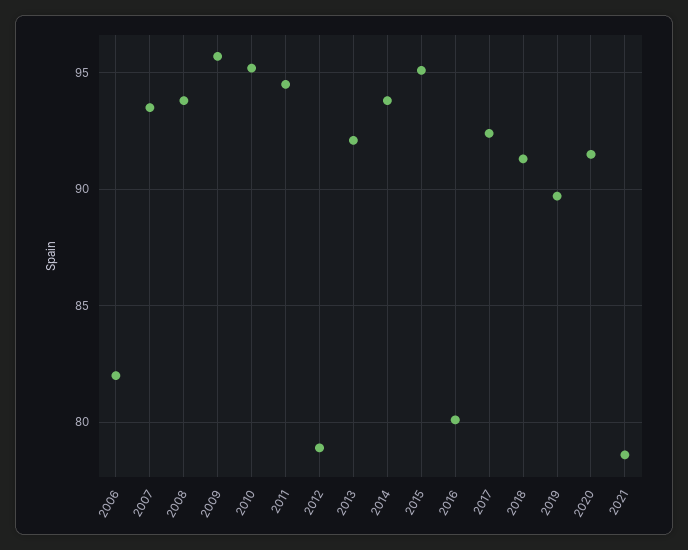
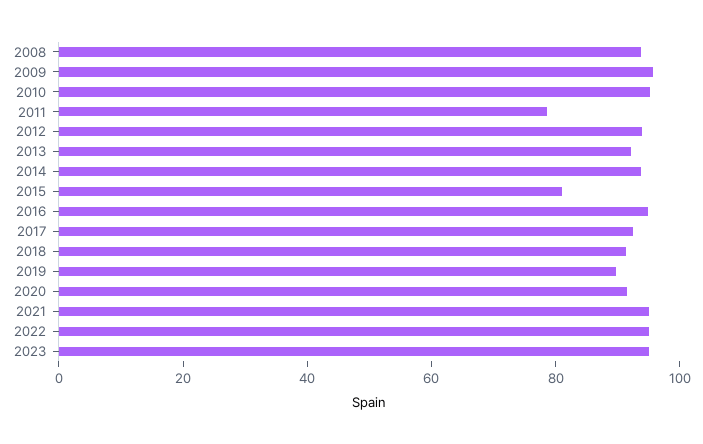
2006: 82 -> none
2007: 93.5 -> none
2011: 94.5 -> 80
2012: 79 -> 95
2015: 95 -> 80
2016: 80 -> 95
2021: 78.5 -> 95
2022: none -> 95
2023: none -> 95

